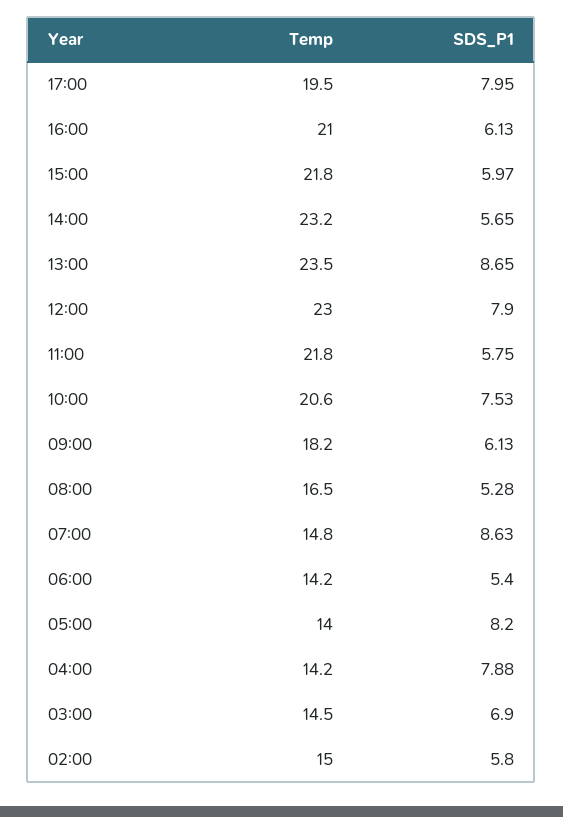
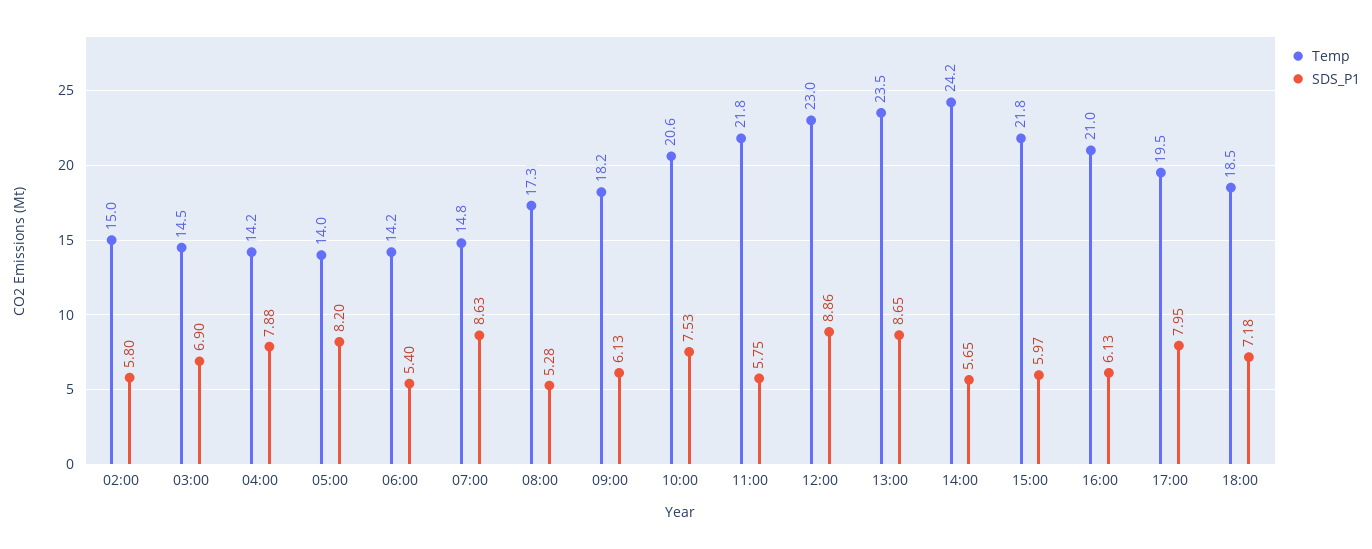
Temp, 14:00: 23.2 -> 24.2
SDS_P1, 12:00: 7.9 -> 8.86
Temp, 08:00: 16.5 -> 17.3
Temp, 18:00: none -> 18.5
SDS_P1, 18:00: none -> 7.18

